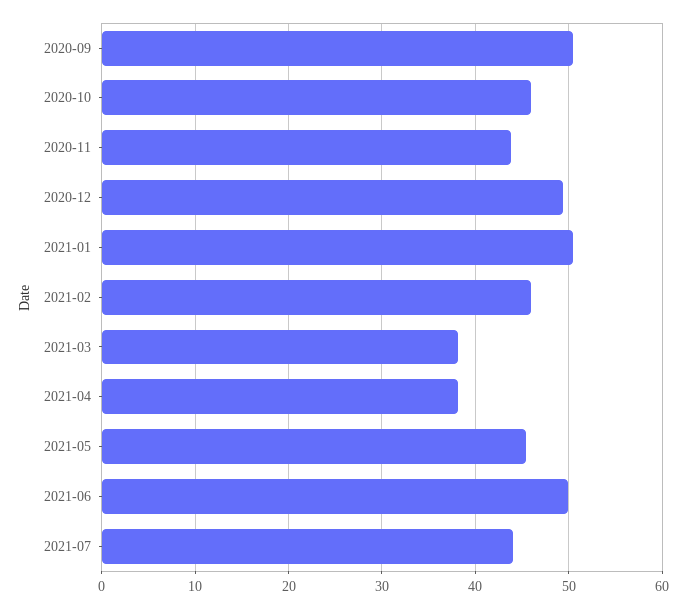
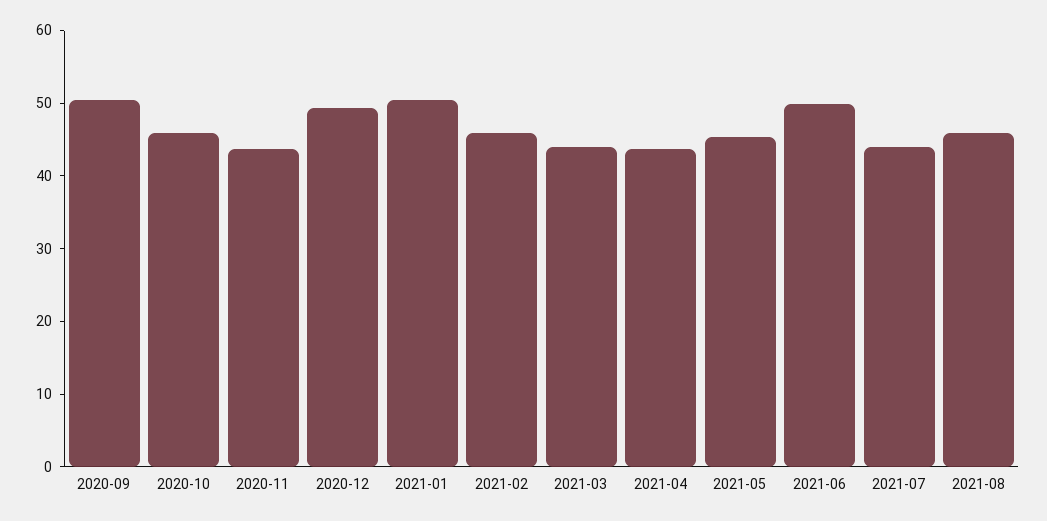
2021-03: 38 -> 44
2021-04: 38 -> 44
2021-08: none -> 46

